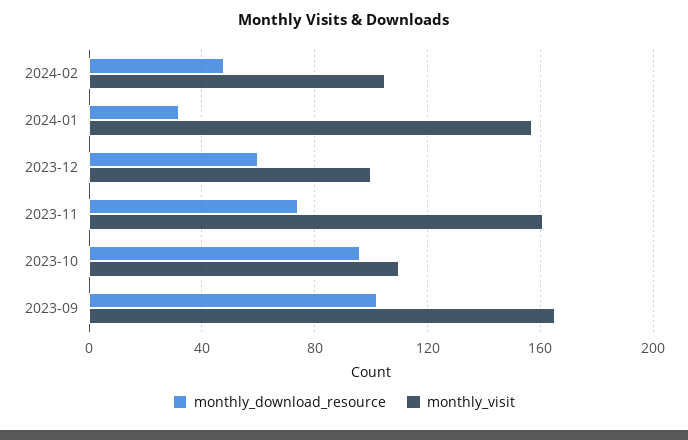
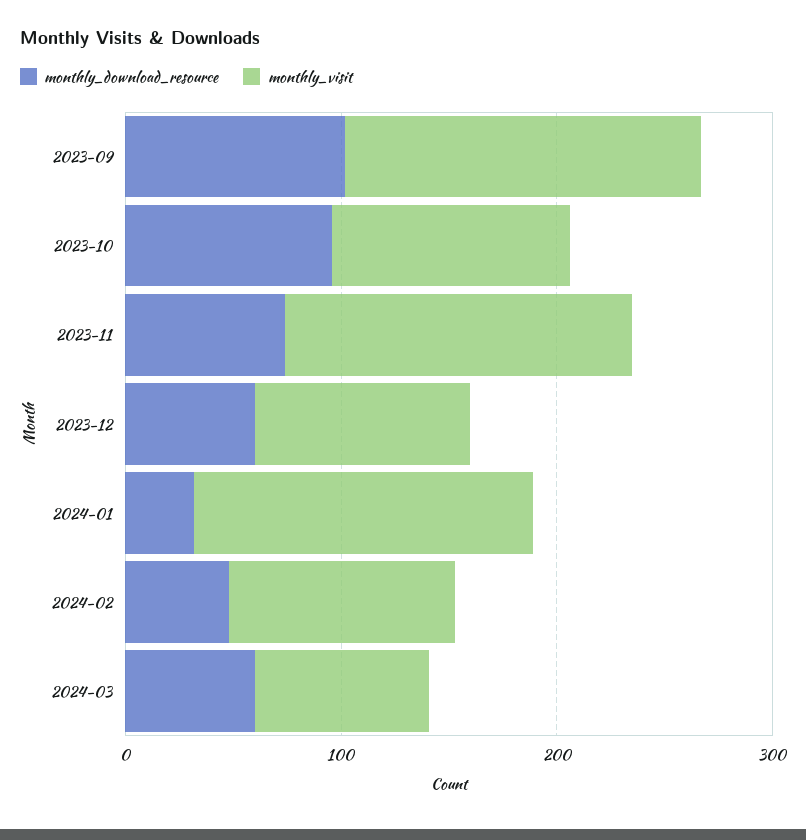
monthly_download_resource, 2024-03: none -> 60
monthly_visit, 2024-03: none -> 80

